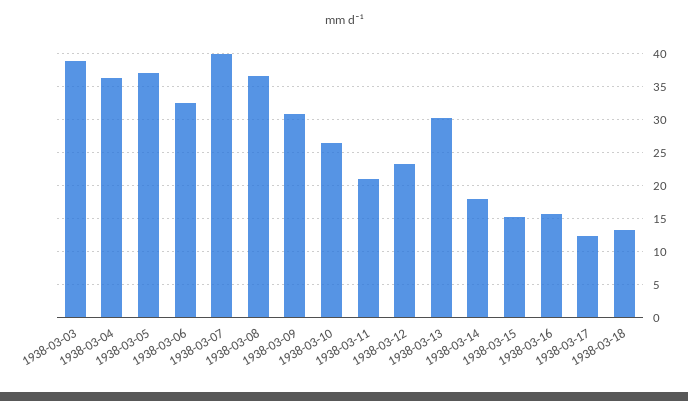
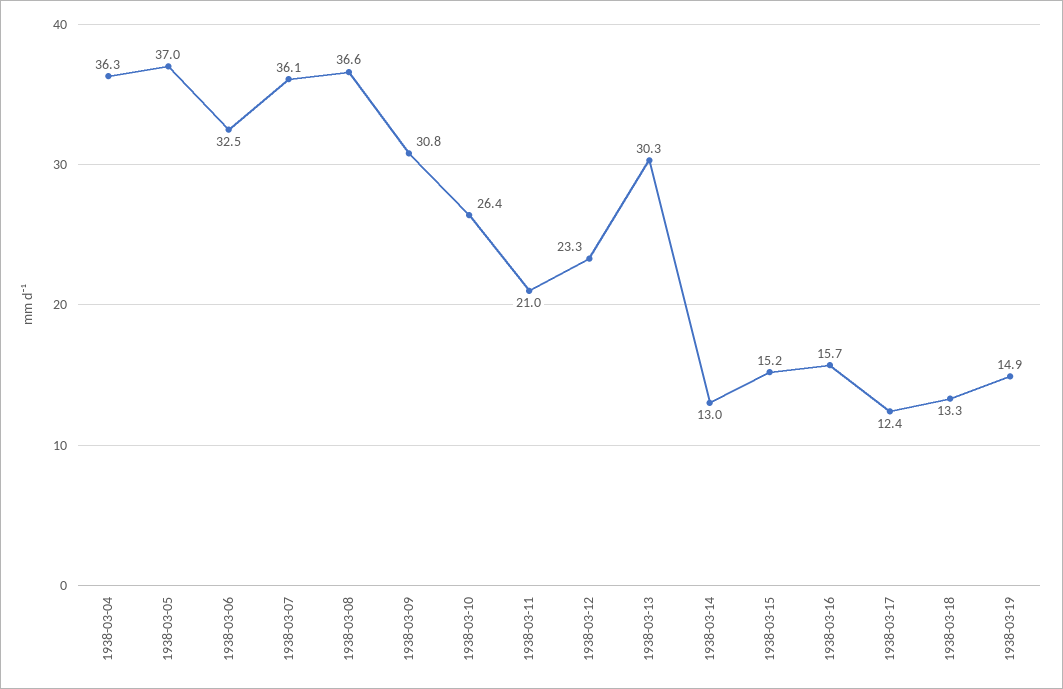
1938-03-03: 39 -> none
1938-03-07: 40 -> 36.1
1938-03-14: 18 -> 13
1938-03-19: none -> 14.9

